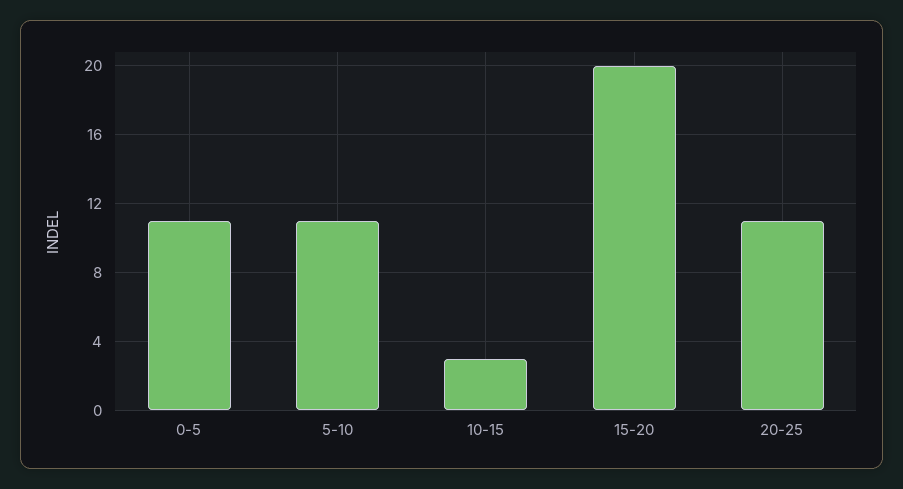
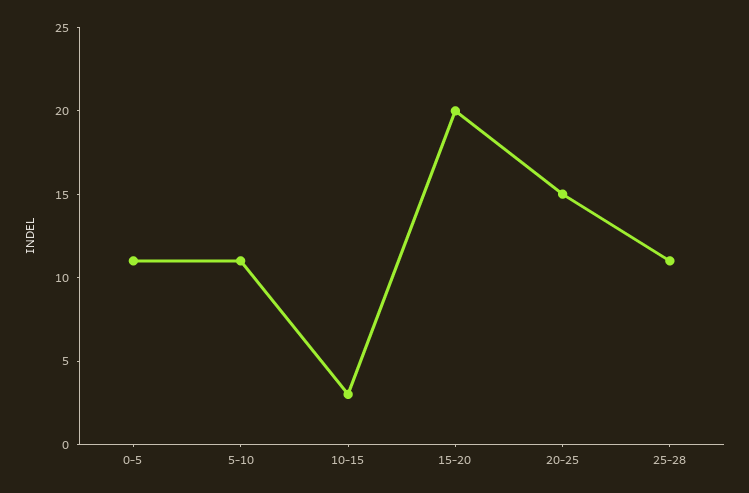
20-25: 11 -> 15
25-28: none -> 11

